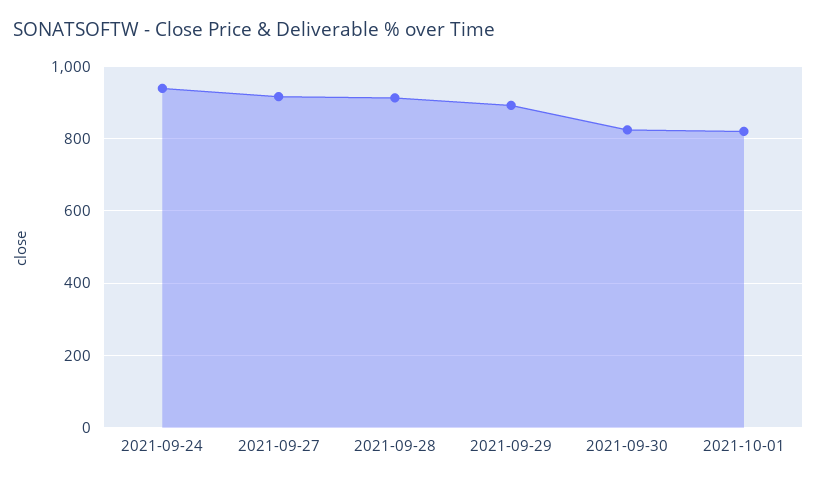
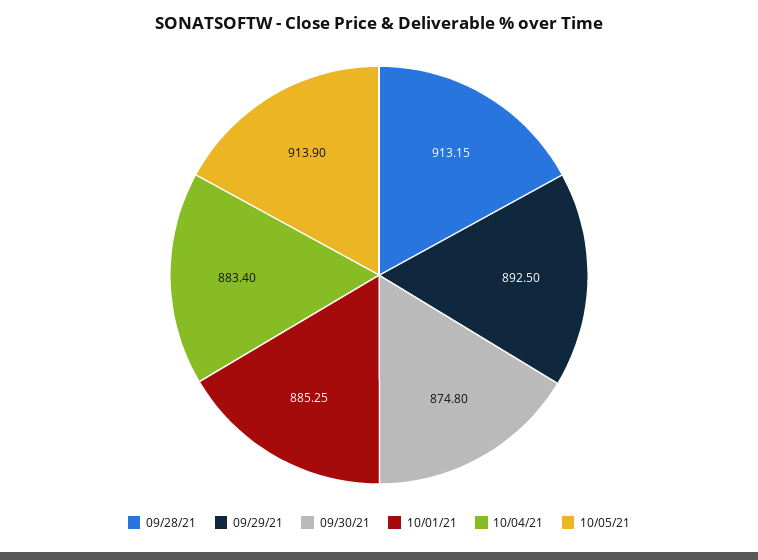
2021-09-24: 940 -> none
2021-09-27: 920 -> none
2021-09-30: 820 -> 874.8
2021-10-01: 820 -> 885.25
10/04/21: none -> 883.4
10/05/21: none -> 913.9

